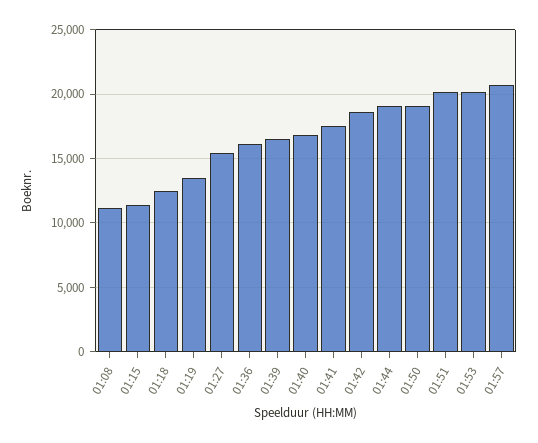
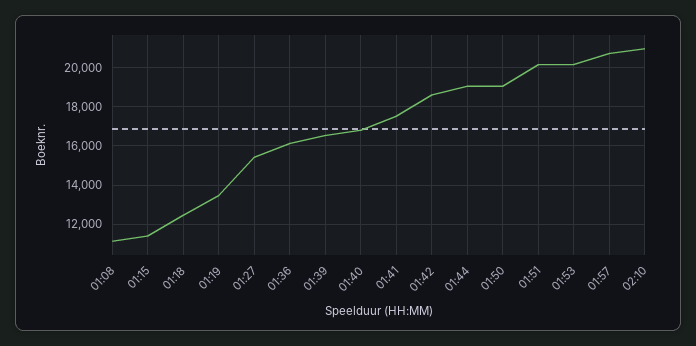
02:10: none -> 21000

